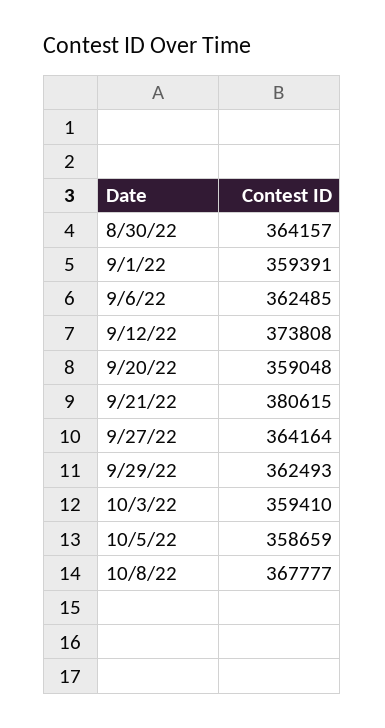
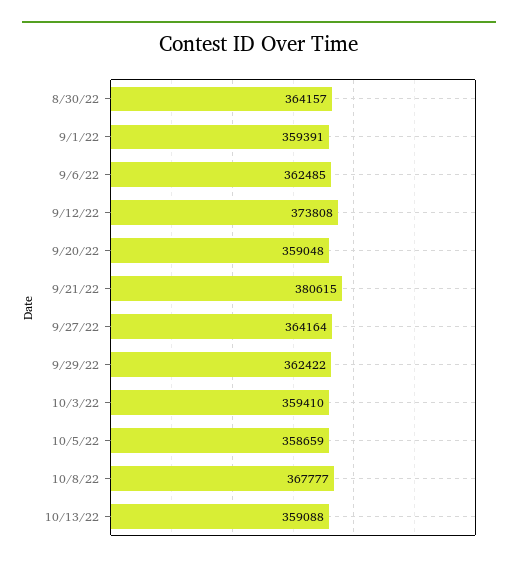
9/29/22: 362493 -> 362422
10/13/22: none -> 359088

